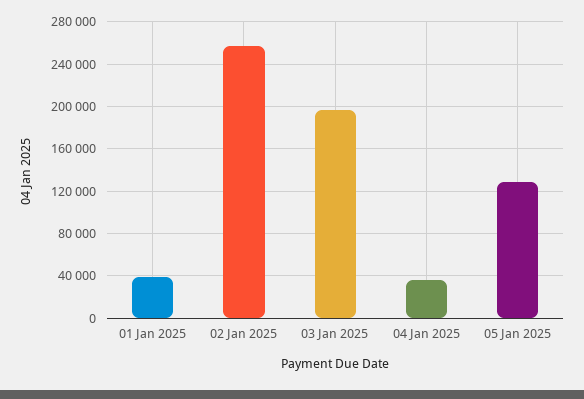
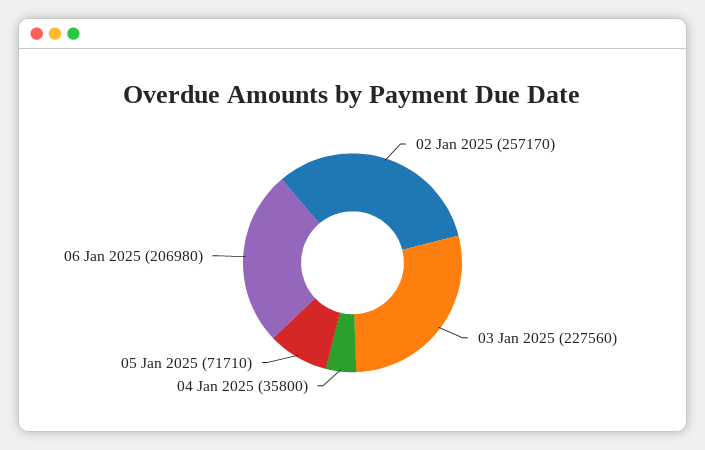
01 Jan 2025: 40000 -> none
03 Jan 2025: 200000 -> 227560
05 Jan 2025: 130000 -> 71710
06 Jan 2025: none -> 206980

